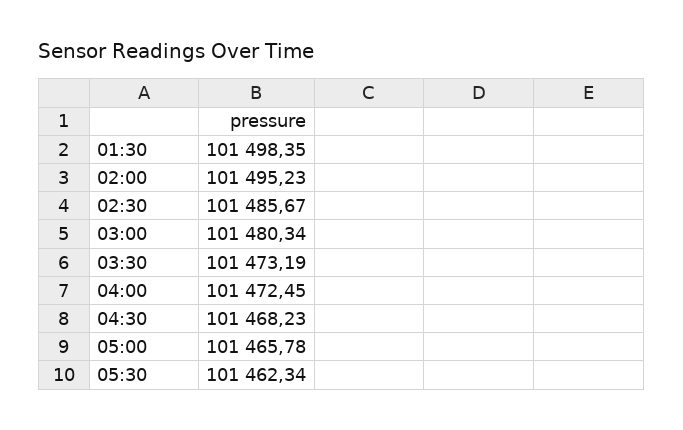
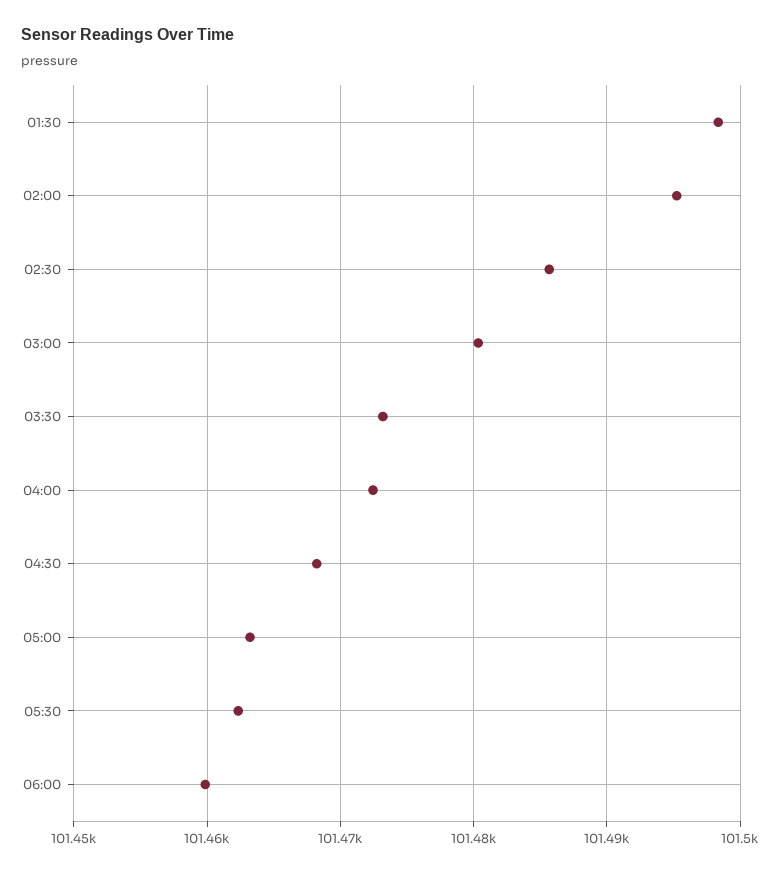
05:00: 101465.78 -> 101463
06:00: none -> 101460

